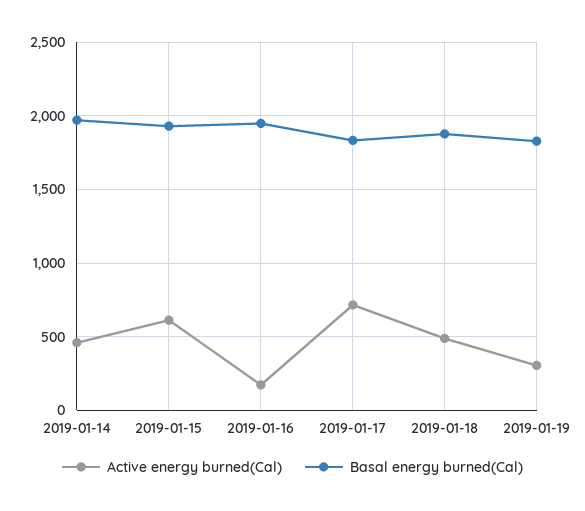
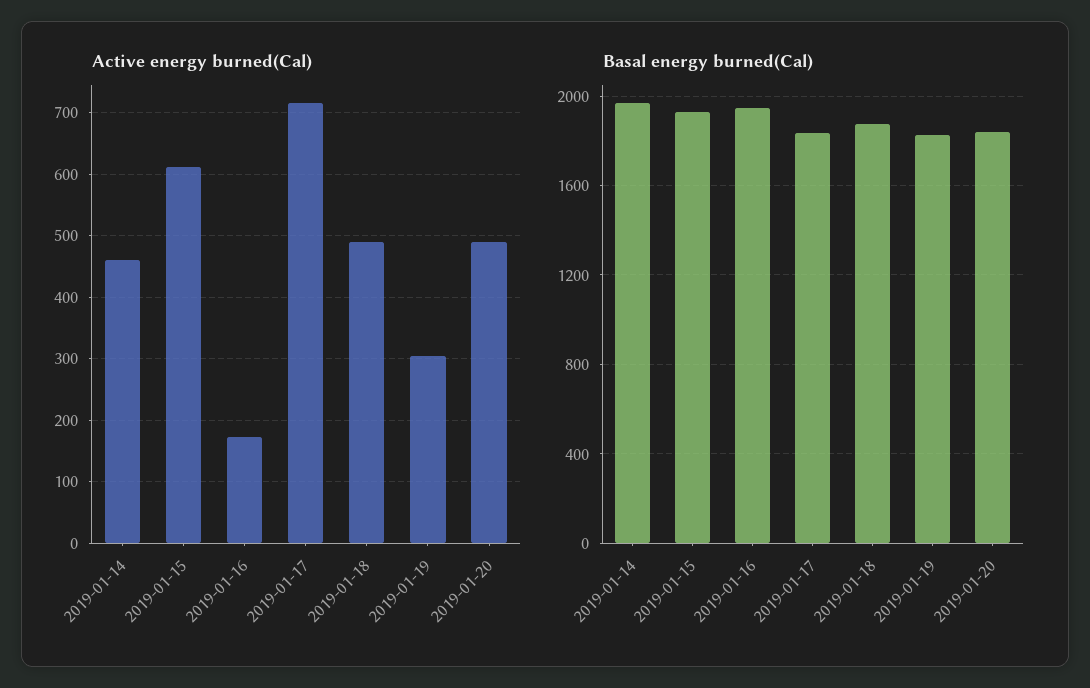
Active energy burned(Cal), 2019-01-20: none -> 490
Basal energy burned(Cal), 2019-01-20: none -> 1850

